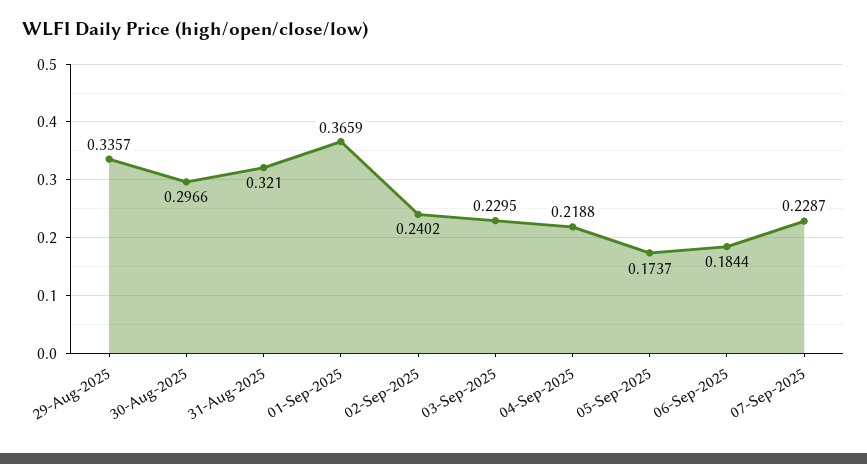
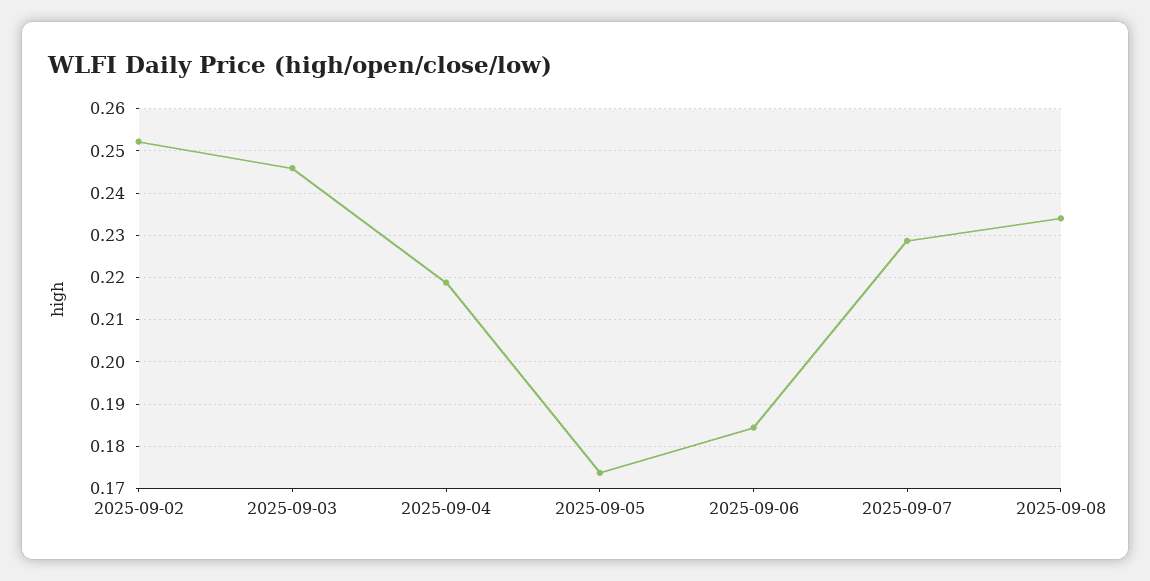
29-Aug-2025: 0.3357 -> none
30-Aug-2025: 0.2966 -> none
31-Aug-2025: 0.321 -> none
01-Sep-2025: 0.3659 -> none
02-Sep-2025: 0.2402 -> 0.252
03-Sep-2025: 0.2295 -> 0.246
2025-09-08: none -> 0.234

